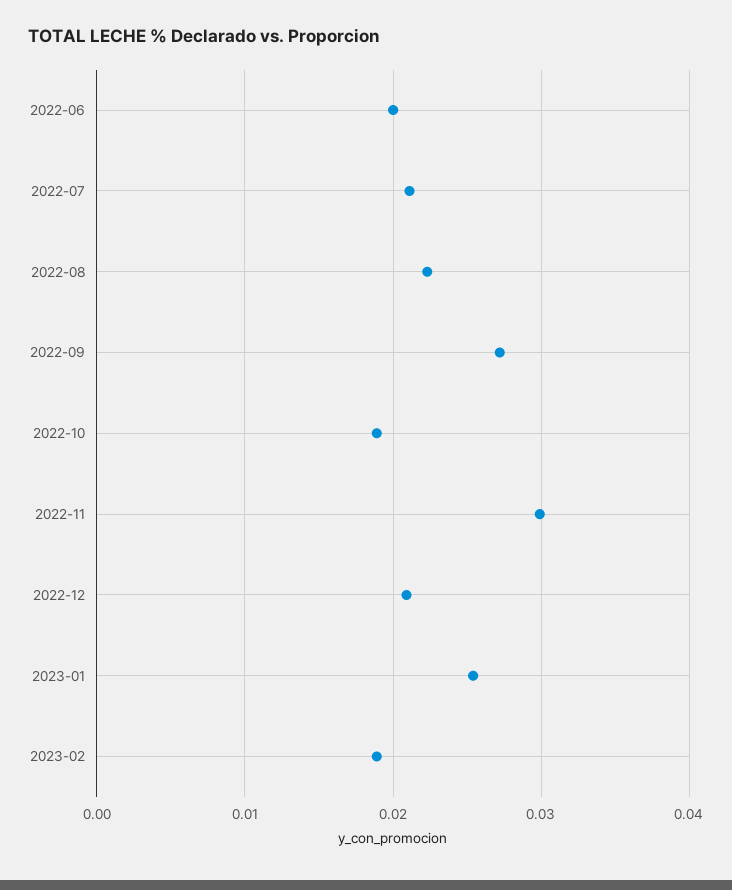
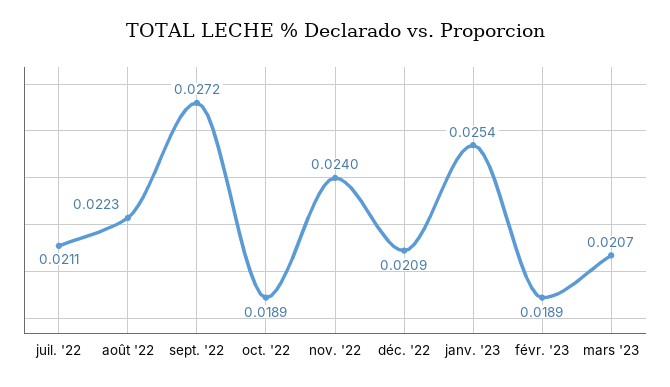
2022-06: 0.02 -> none
2022-11: 0.03 -> 0.024
mars '23: none -> 0.0207

